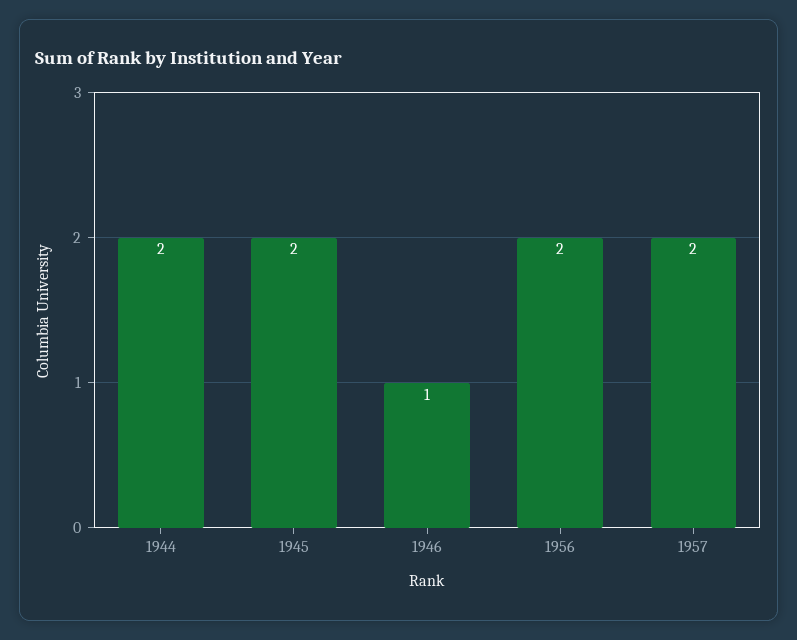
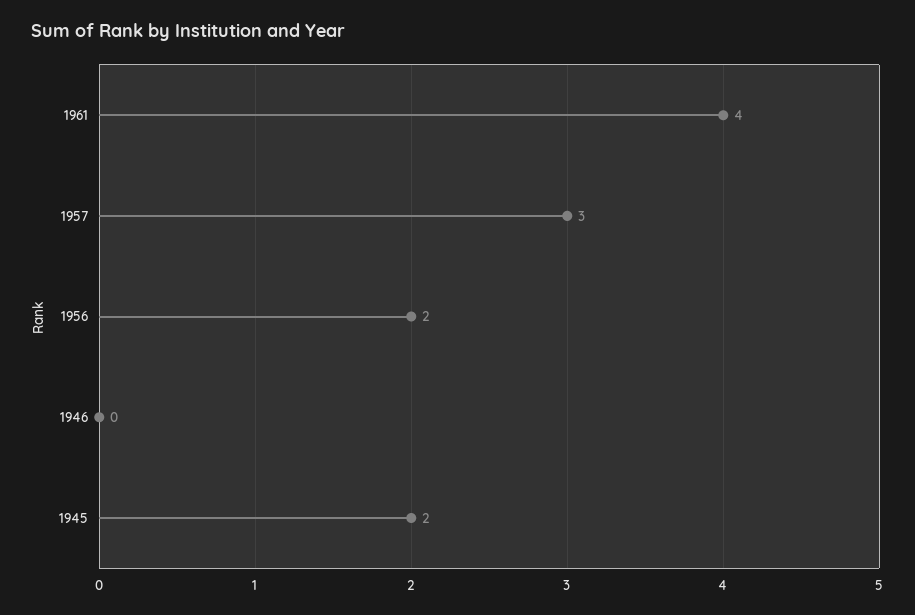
1944: 2 -> none
1946: 1 -> 0
1957: 2 -> 3
1961: none -> 4

